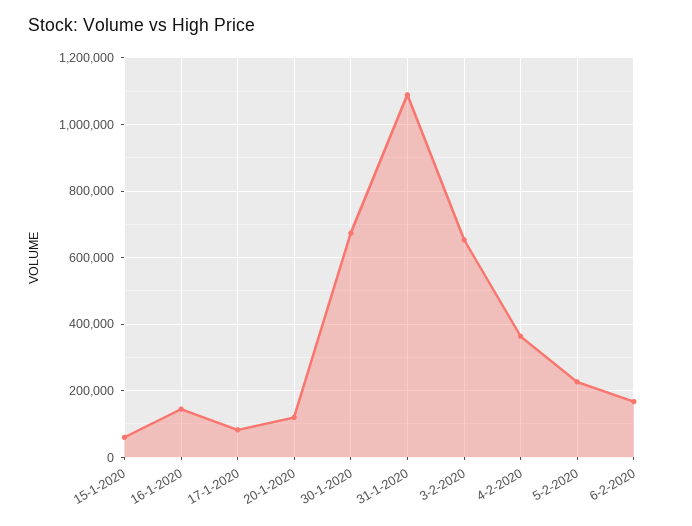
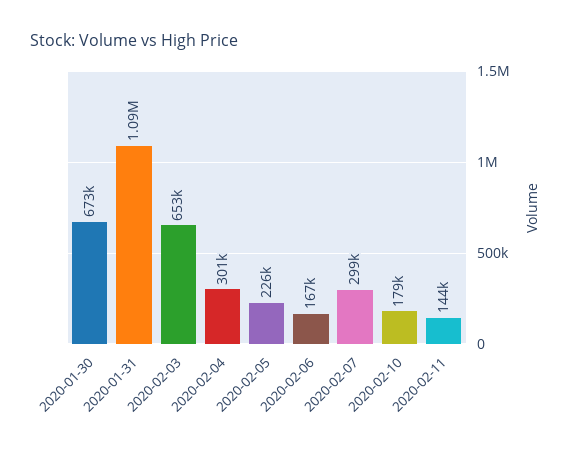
15-1-2020: 60000 -> none
16-1-2020: 140000 -> none
17-1-2020: 80000 -> none
20-1-2020: 120000 -> none
4-2-2020: 360000 -> 301000
2020-02-07: none -> 299000
2020-02-10: none -> 179000
2020-02-11: none -> 144000

